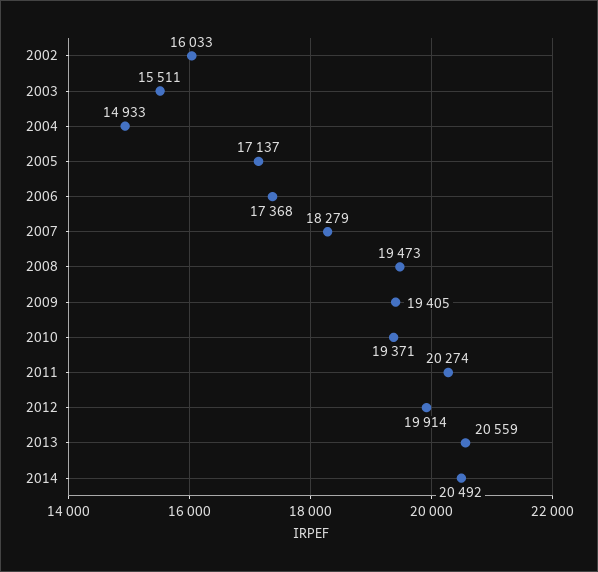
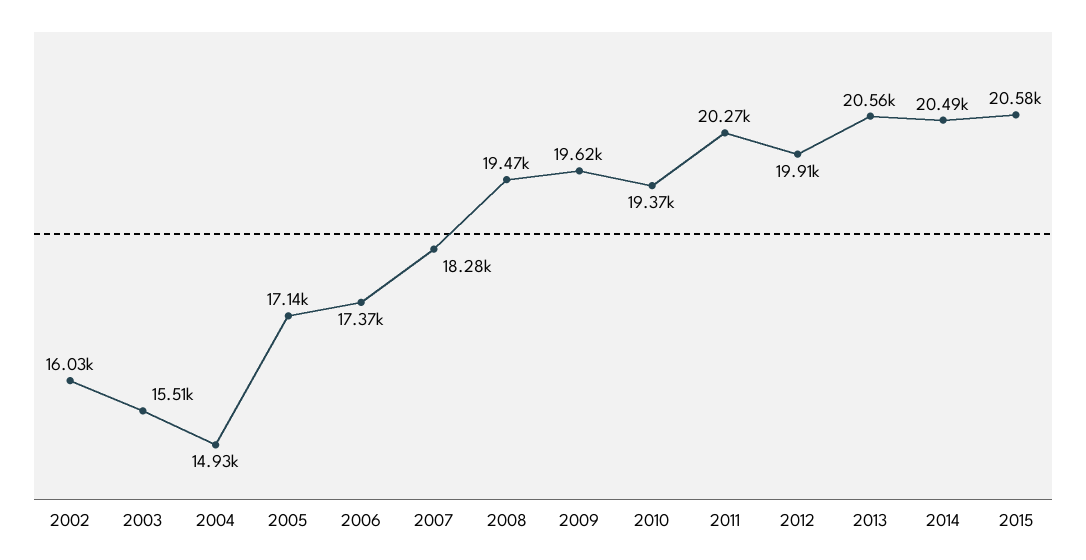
2009: 19405 -> 19620
2015: none -> 20580

